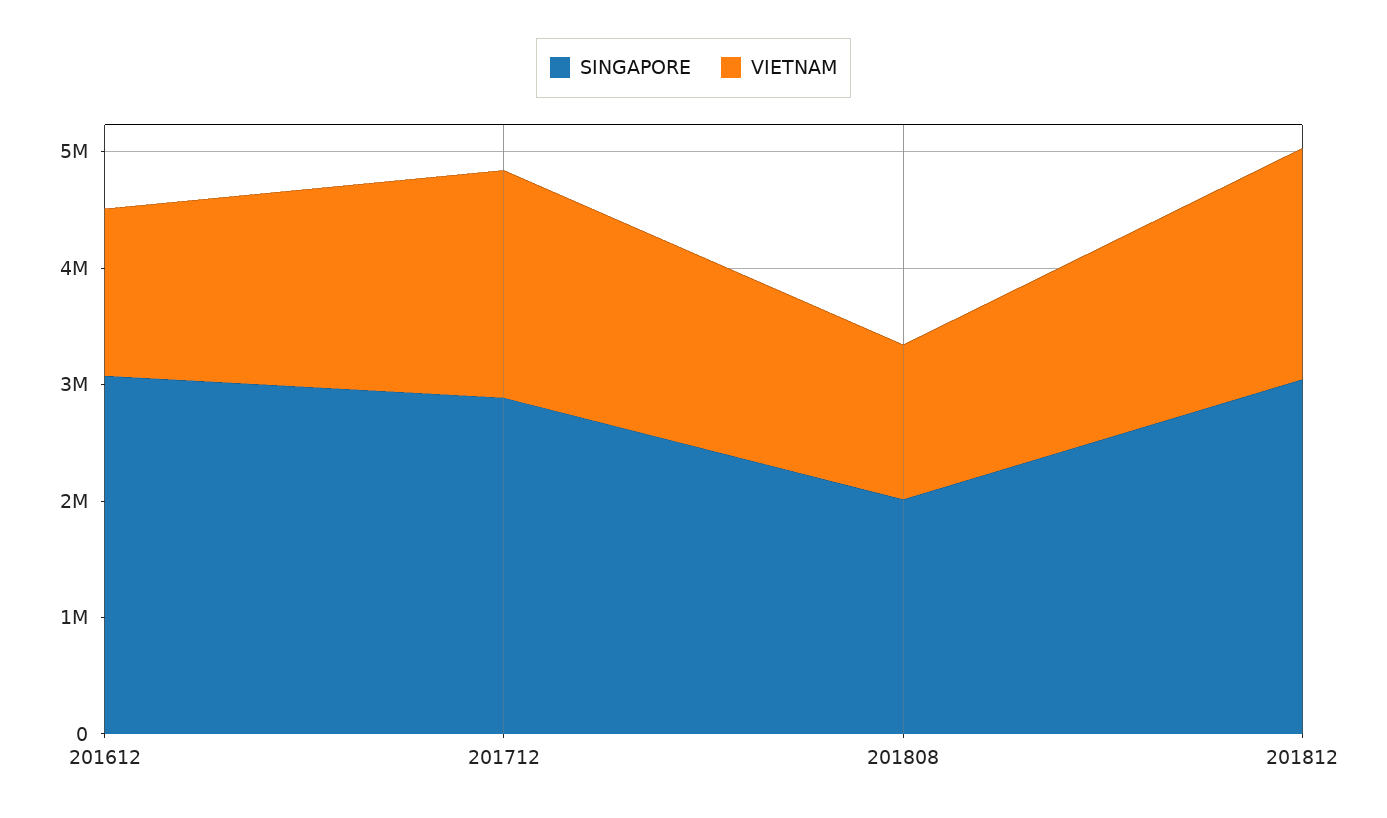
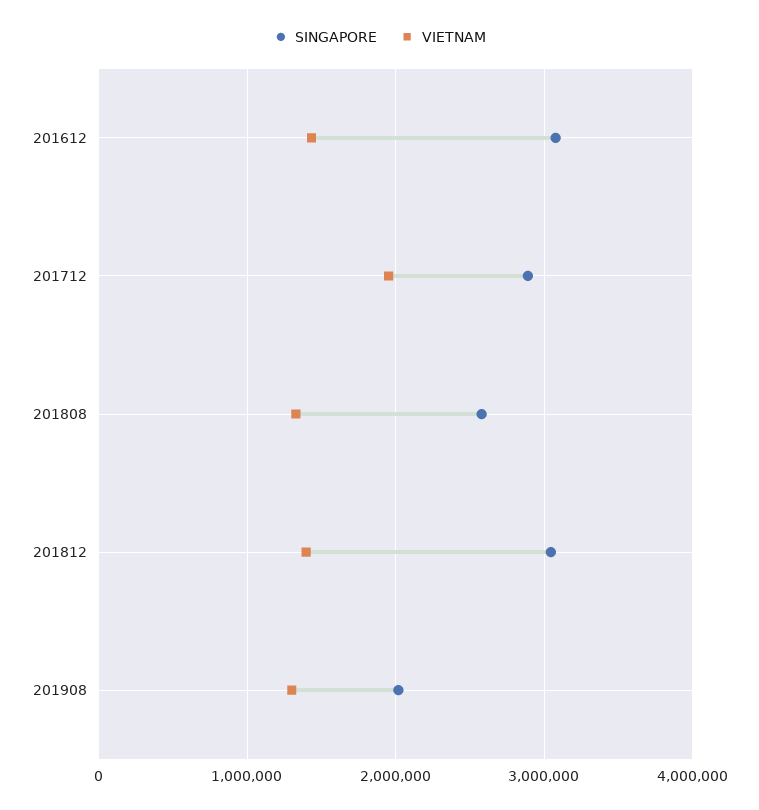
SINGAPORE, 201808: 2000000 -> 2600000
VIETNAM, 201812: 2000000 -> 1400000
SINGAPORE, 201908: none -> 2000000
VIETNAM, 201908: none -> 1300000

